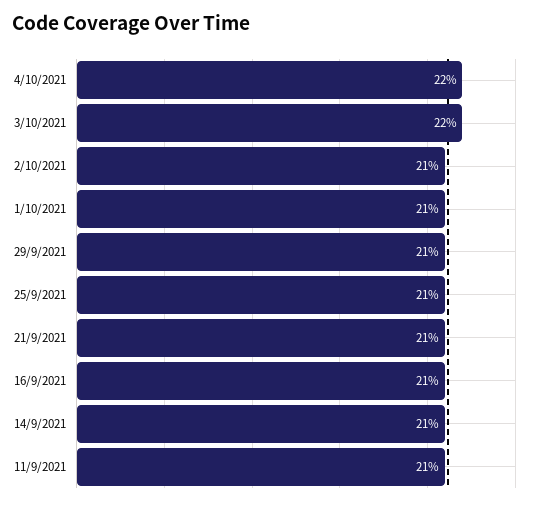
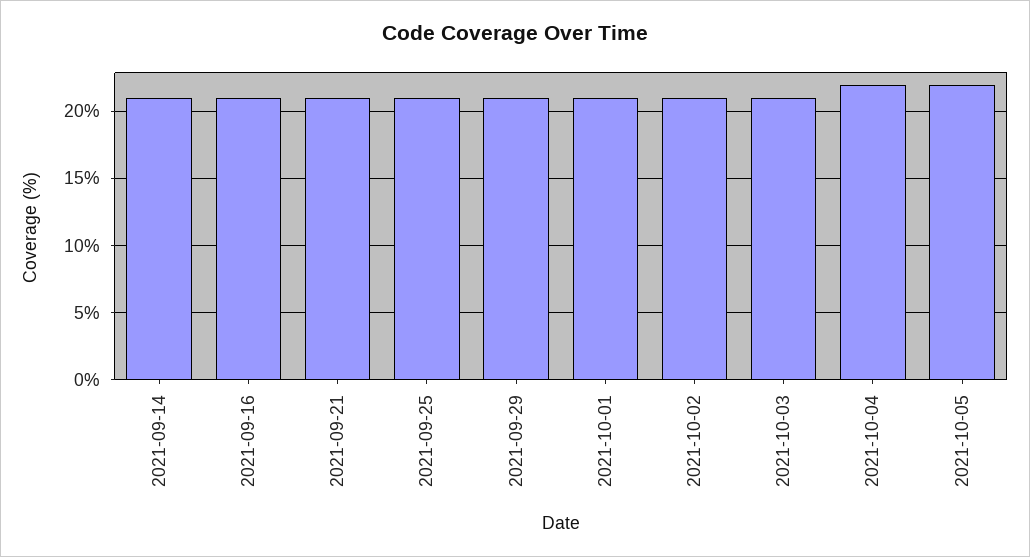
3/10/2021: 22 -> 21
11/9/2021: 21 -> none
2021-10-05: none -> 22

